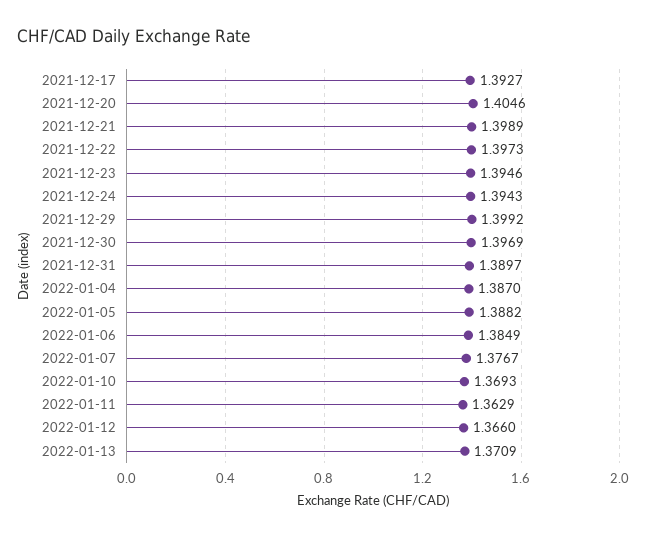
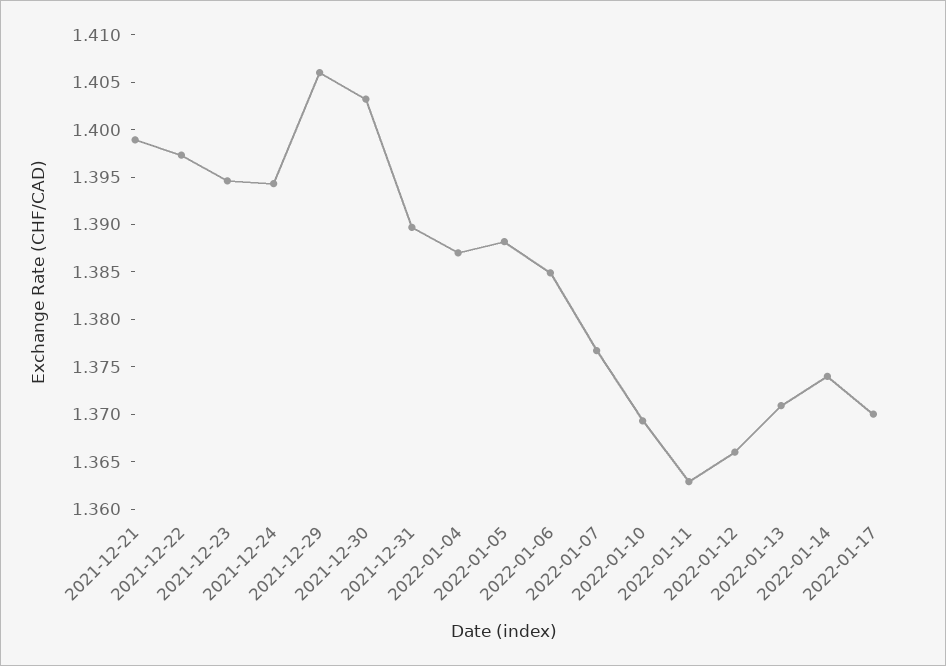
2021-12-17: 1.3927 -> none
2021-12-20: 1.4046 -> none
2021-12-29: 1.3992 -> 1.406
2021-12-30: 1.3969 -> 1.403
2022-01-14: none -> 1.374
2022-01-17: none -> 1.37

